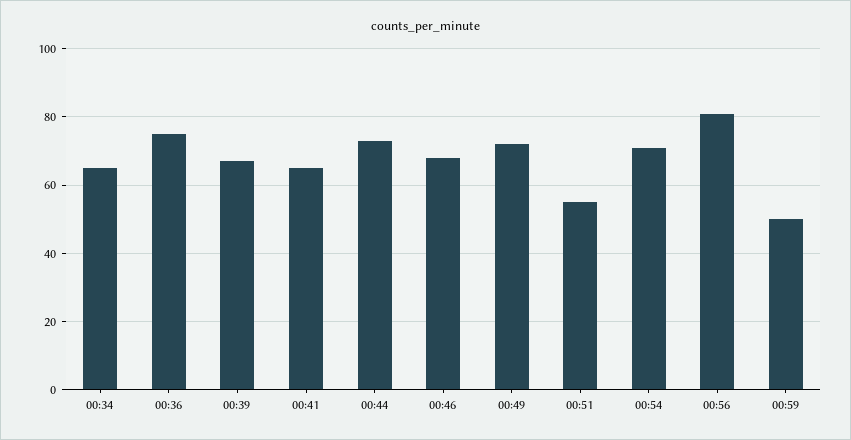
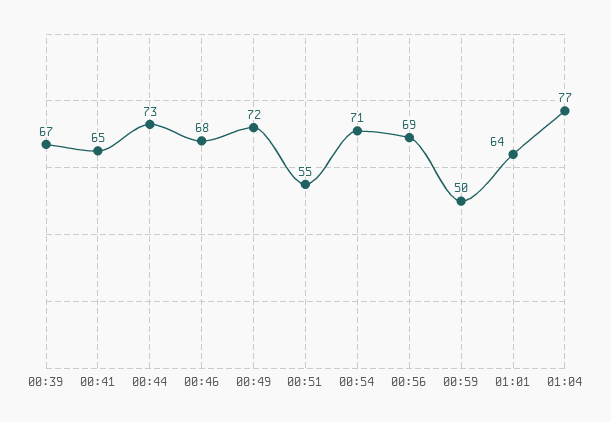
00:34: 65 -> none
00:36: 75 -> none
00:56: 80 -> 69
01:01: none -> 64
01:04: none -> 77

